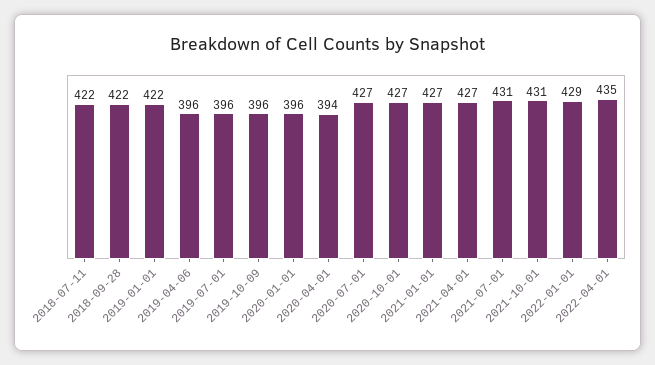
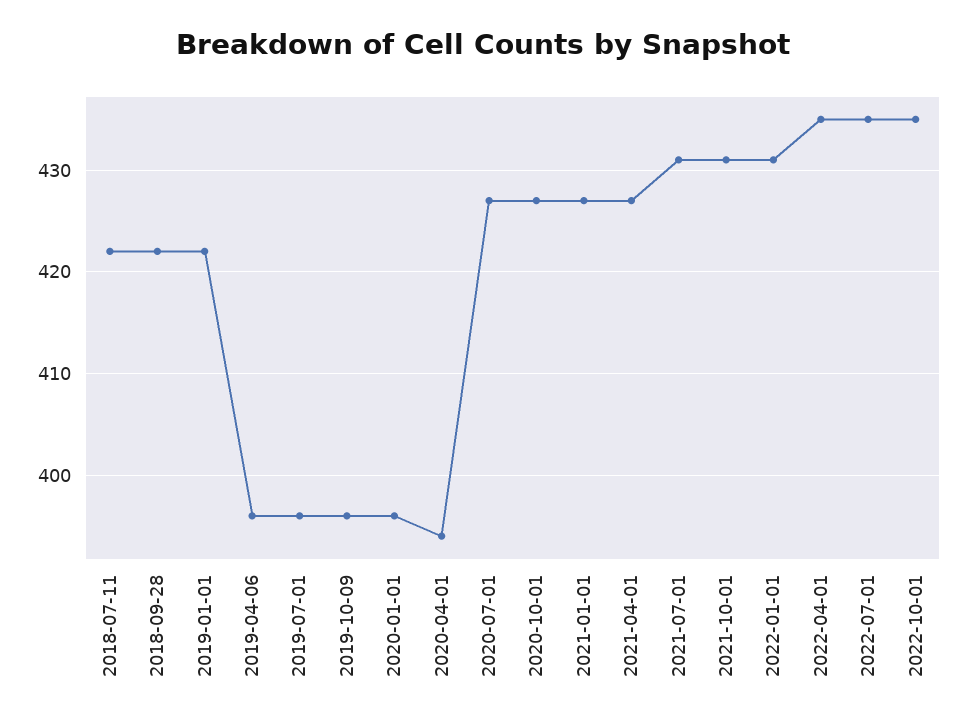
2022-01-01: 429 -> 431
2022-07-01: none -> 435
2022-10-01: none -> 435

